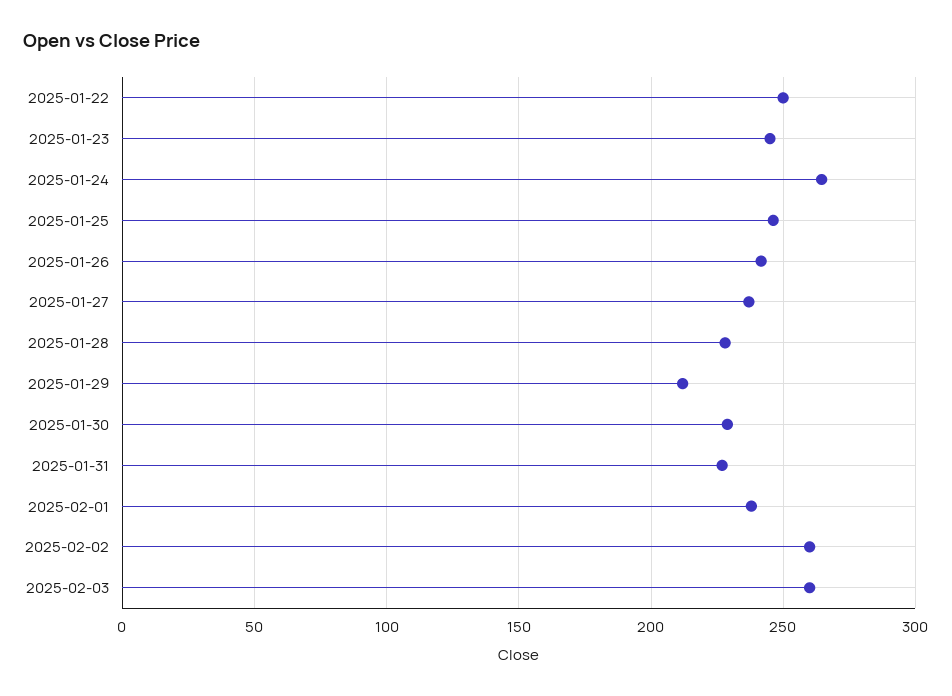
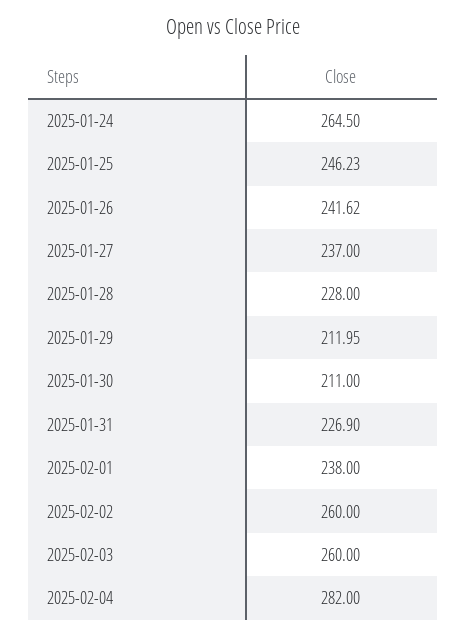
2025-01-22: 250 -> none
2025-01-23: 245 -> none
2025-01-30: 230 -> 211
2025-02-04: none -> 282

